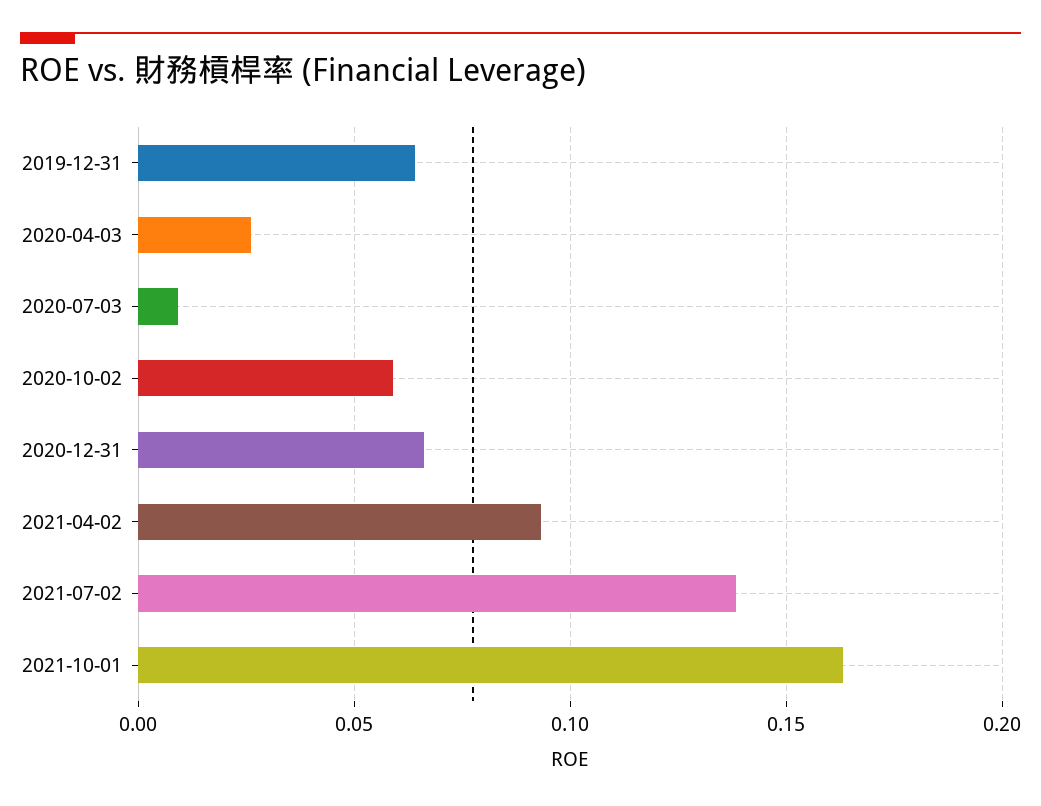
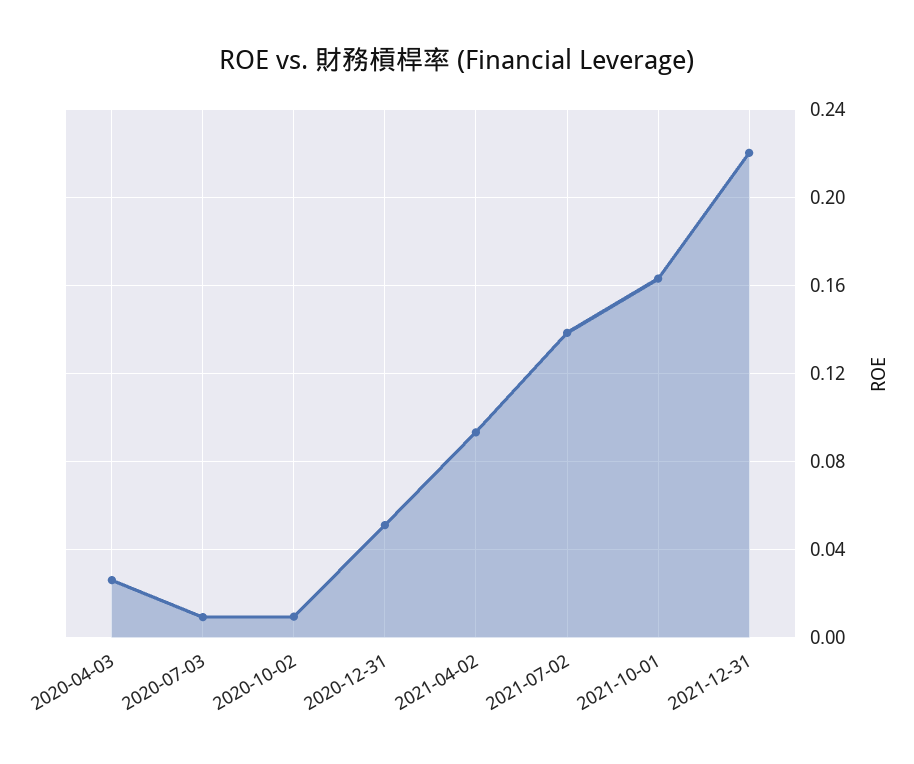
2019-12-31: 0.065 -> none
2020-10-02: 0.06 -> 0.01
2020-12-31: 0.065 -> 0.05
2021-12-31: none -> 0.22

